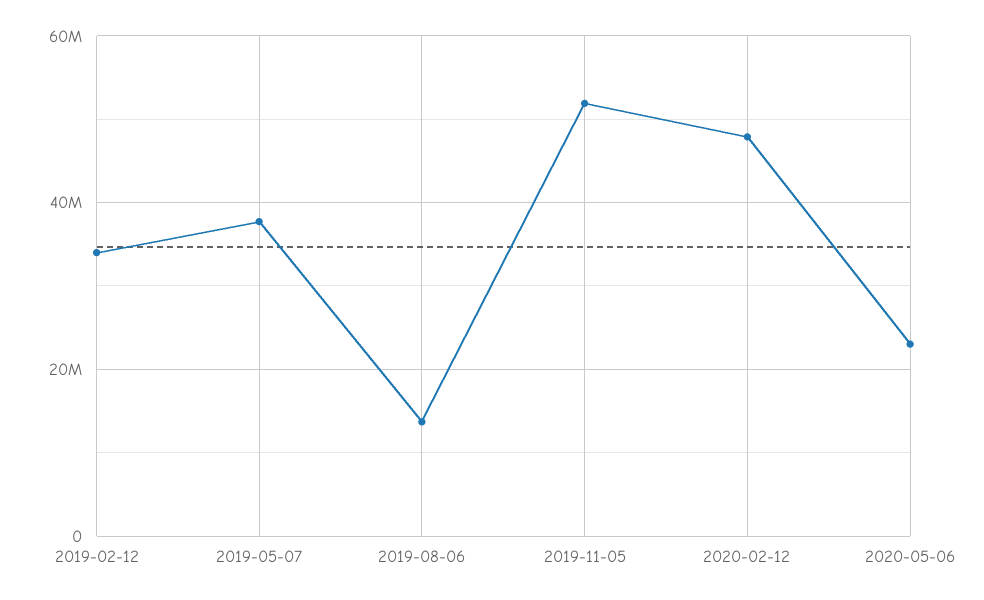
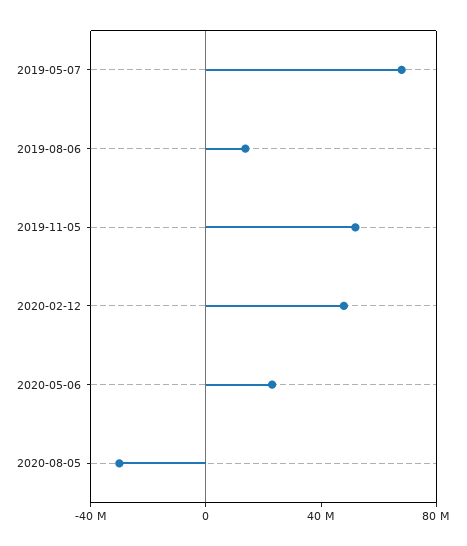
2019-02-12: 34000000 -> none
2019-05-07: 38000000 -> 70000000
2020-08-05: none -> -30000000

